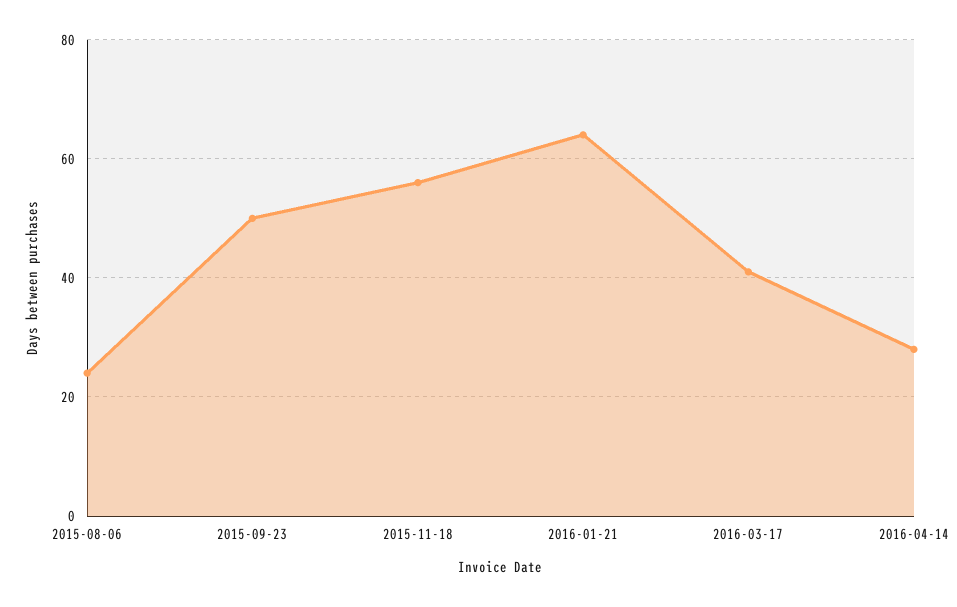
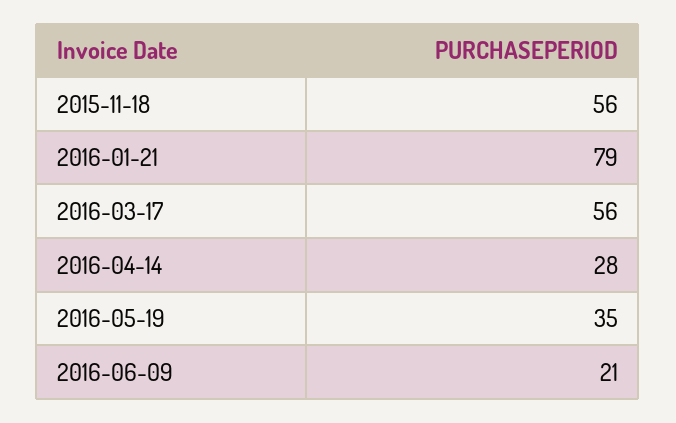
2015-08-06: 25 -> none
2015-09-23: 50 -> none
2016-01-21: 65 -> 79
2016-03-17: 40 -> 56
2016-05-19: none -> 35
2016-06-09: none -> 21

